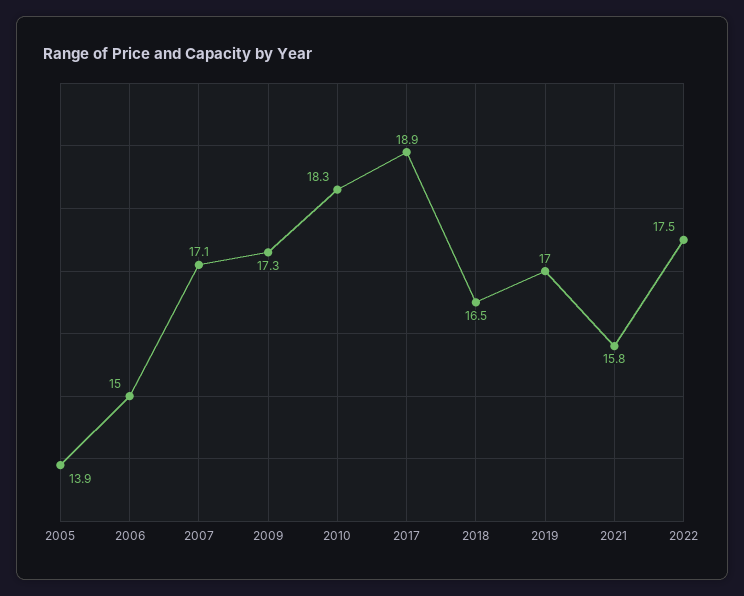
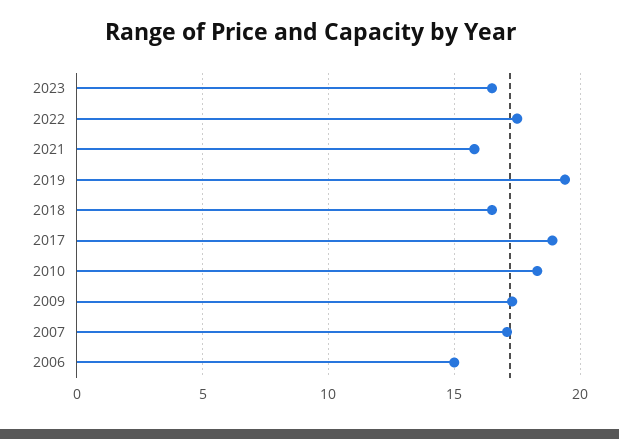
2005: 13.9 -> none
2019: 17 -> 19.5
2023: none -> 16.5

